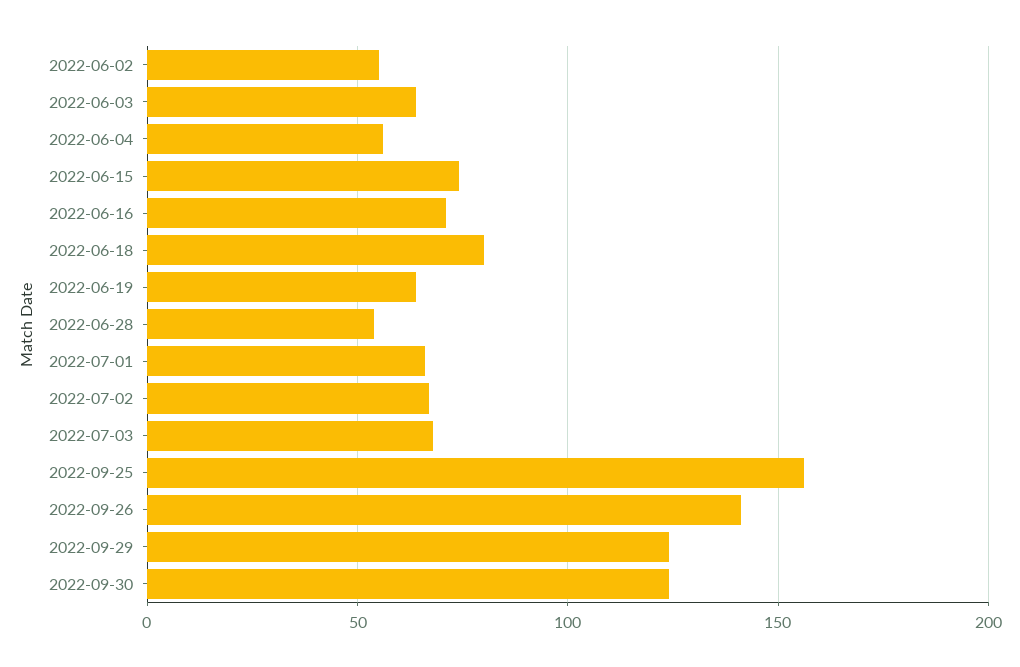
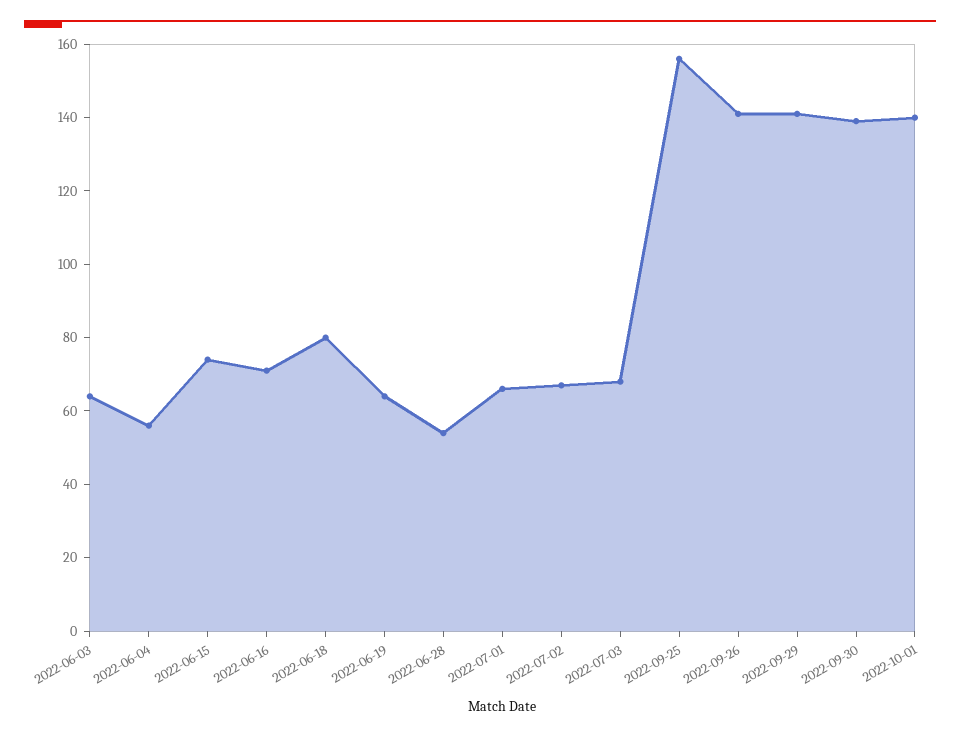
2022-06-02: 55 -> none
2022-09-29: 125 -> 140
2022-09-30: 125 -> 140
2022-10-01: none -> 140

